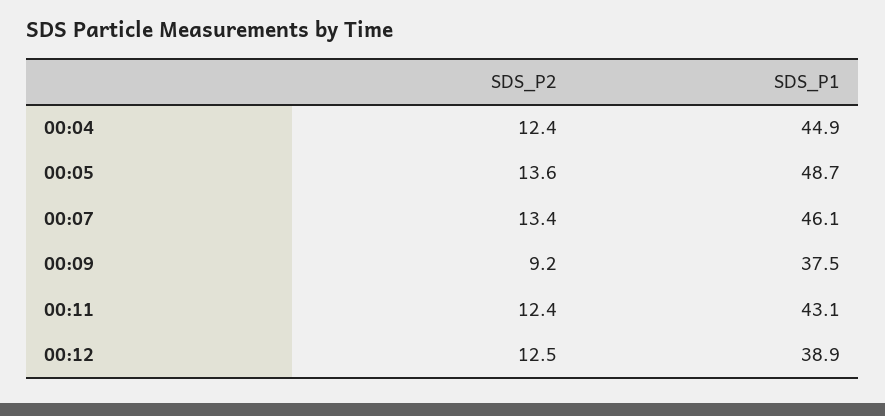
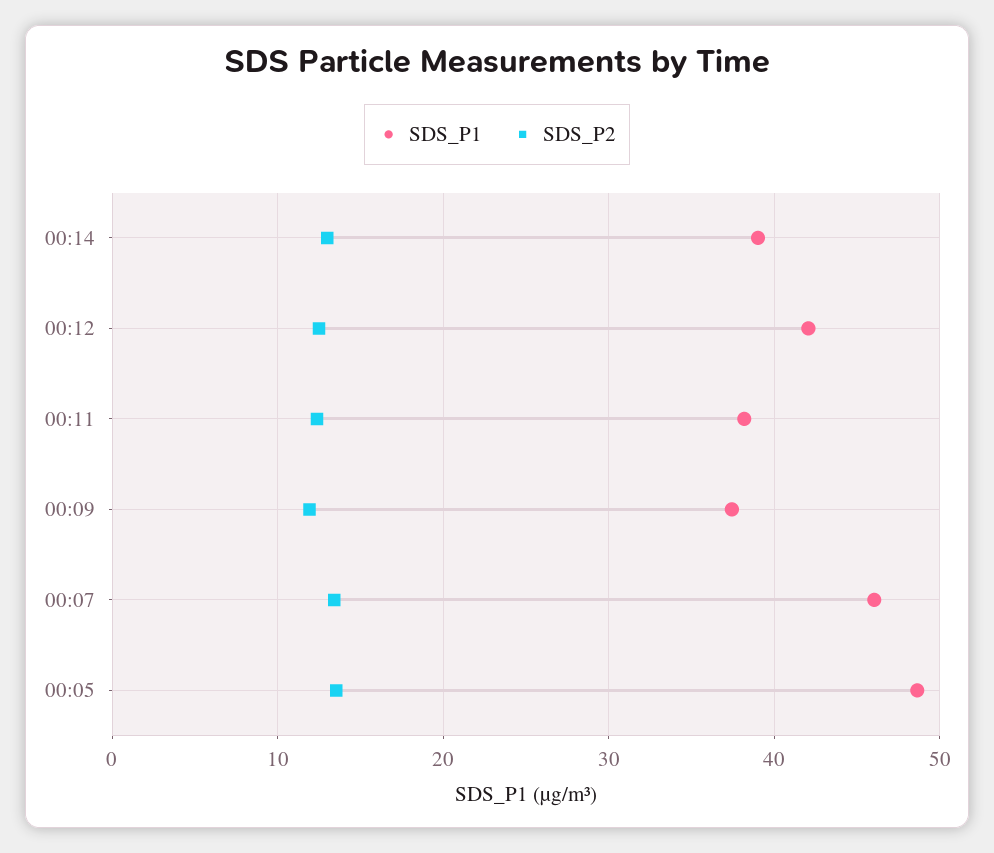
SDS_P2, 00:04: 12.4 -> none
SDS_P1, 00:04: 44.9 -> none
SDS_P2, 00:09: 9.2 -> 12
SDS_P1, 00:11: 43.1 -> 38
SDS_P1, 00:12: 38.9 -> 42
SDS_P1, 00:14: none -> 39
SDS_P2, 00:14: none -> 13

